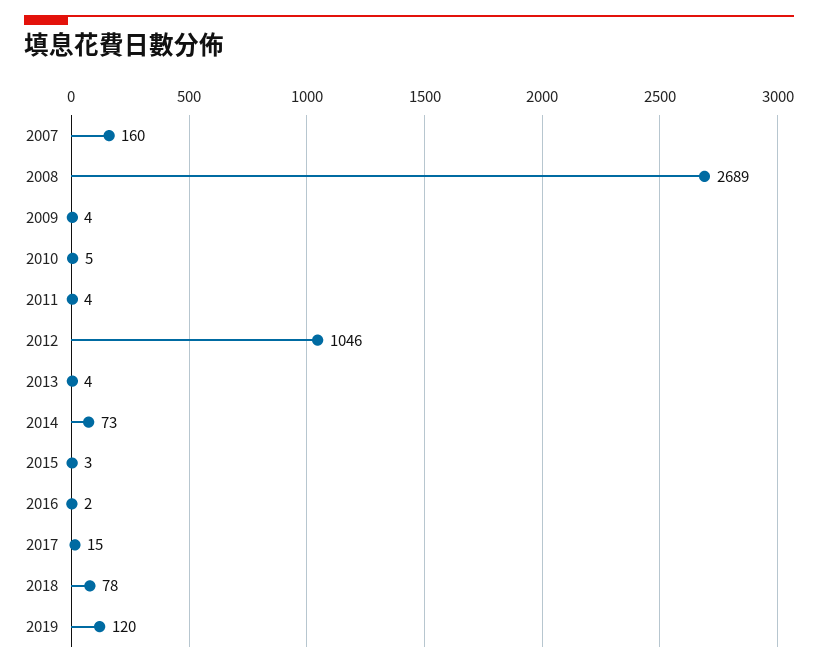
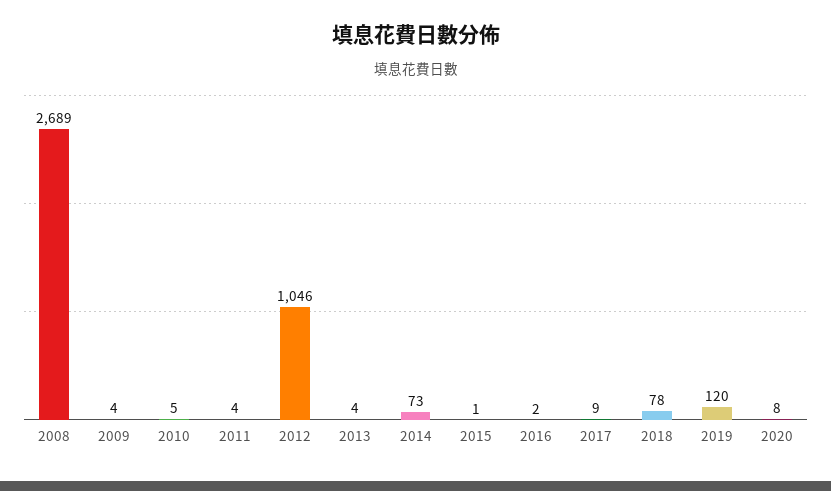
2007: 160 -> none
2015: 3 -> 1
2017: 15 -> 9
2020: none -> 8

